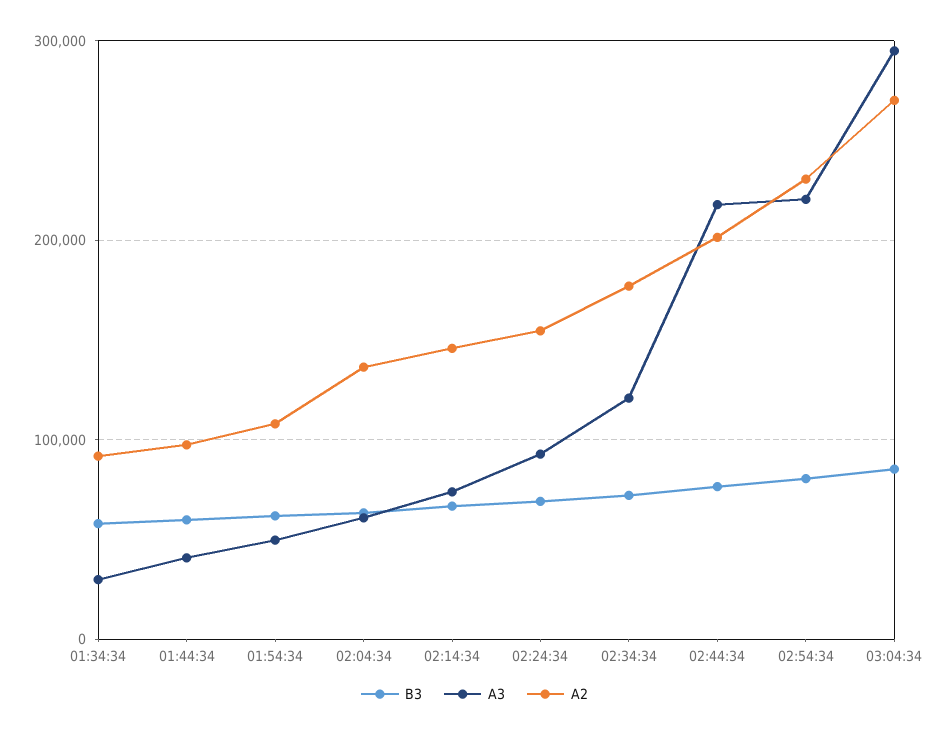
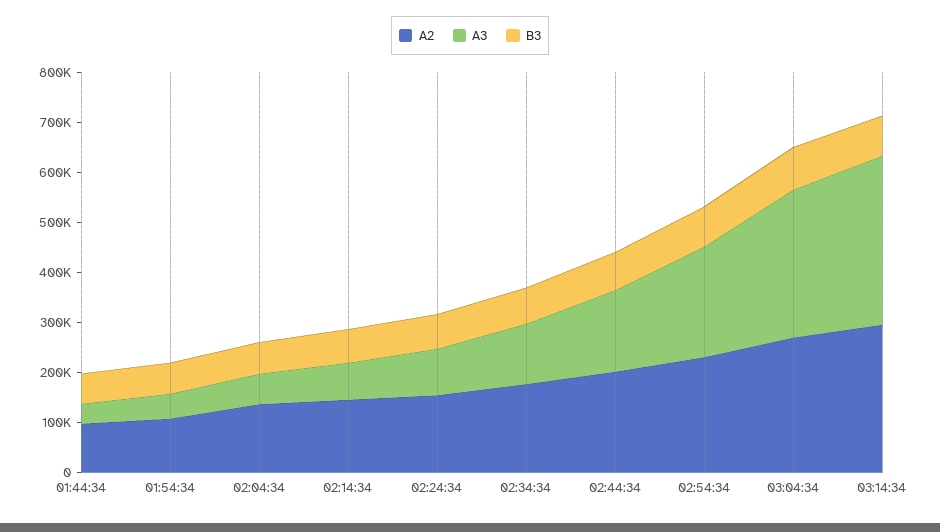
B3, 01:34:34: 60000 -> none
A3, 01:34:34: 30000 -> none
A2, 01:34:34: 90000 -> none
A3, 02:44:34: 220000 -> 160000
A2, 03:14:34: none -> 300000
A3, 03:14:34: none -> 340000
B3, 03:14:34: none -> 80000

